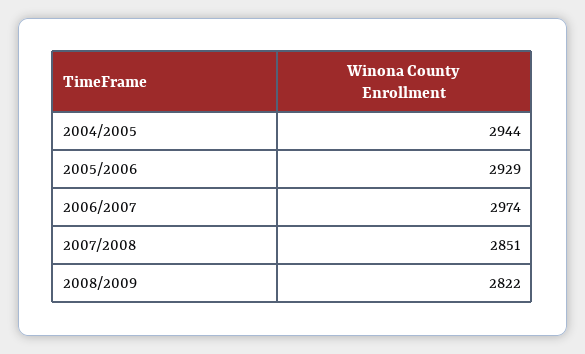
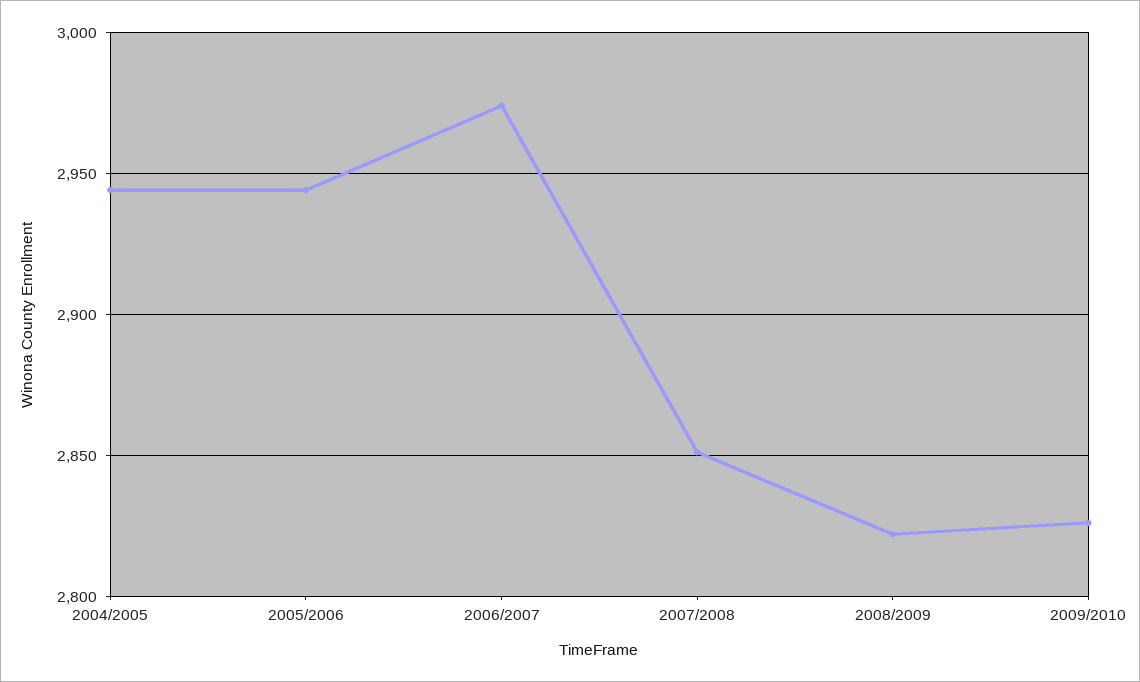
2005/2006: 2929 -> 2945
2009/2010: none -> 2825

